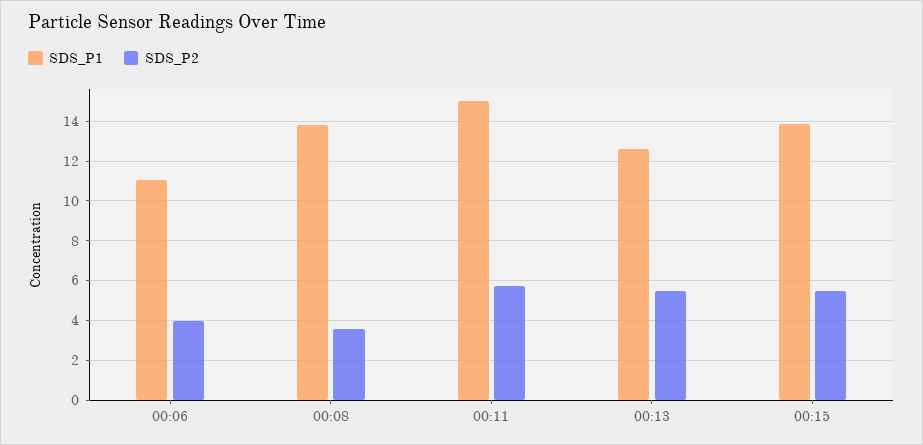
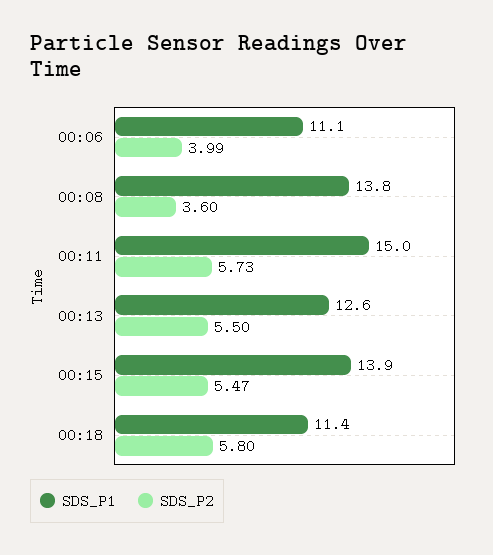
SDS_P1, 00:18: none -> 11.4
SDS_P2, 00:18: none -> 5.8

